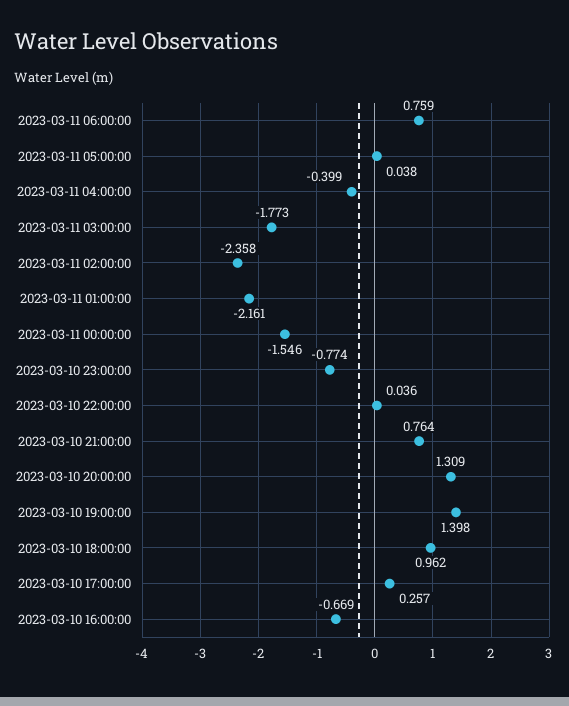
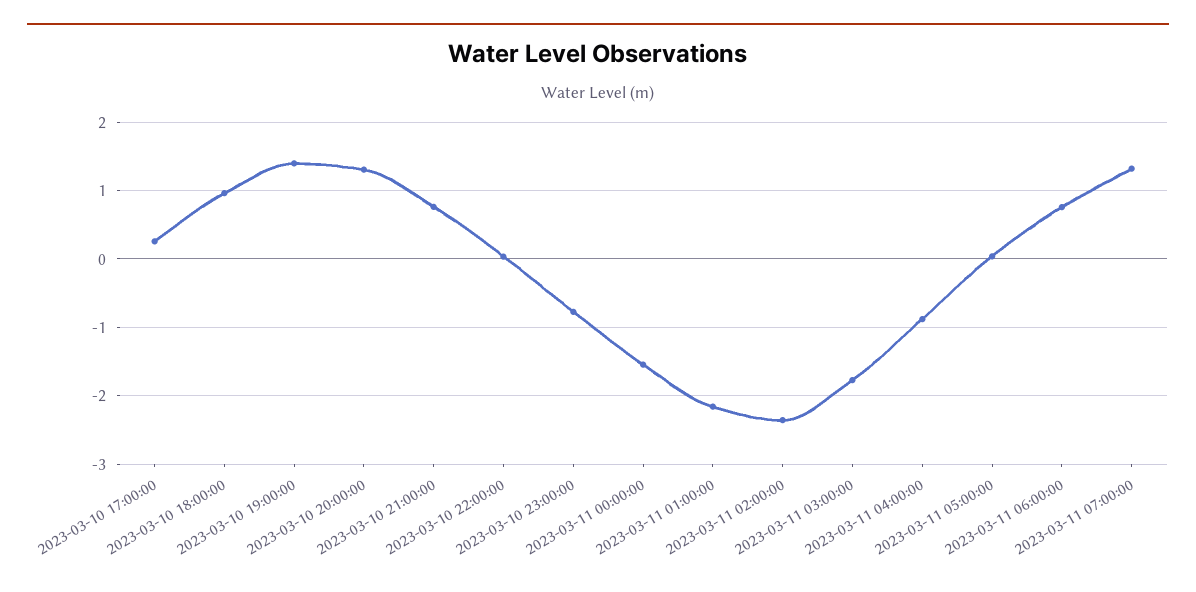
2023-03-11 04:00:00: -0.399 -> -0.9
2023-03-10 16:00:00: -0.669 -> none
2023-03-11 07:00:00: none -> 1.3

